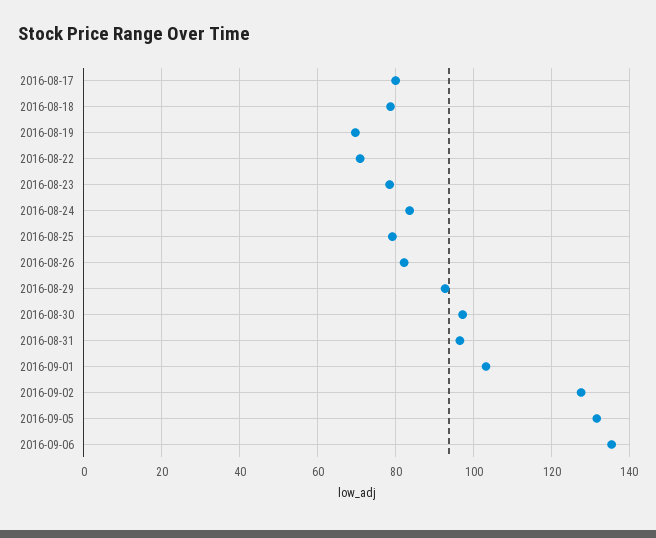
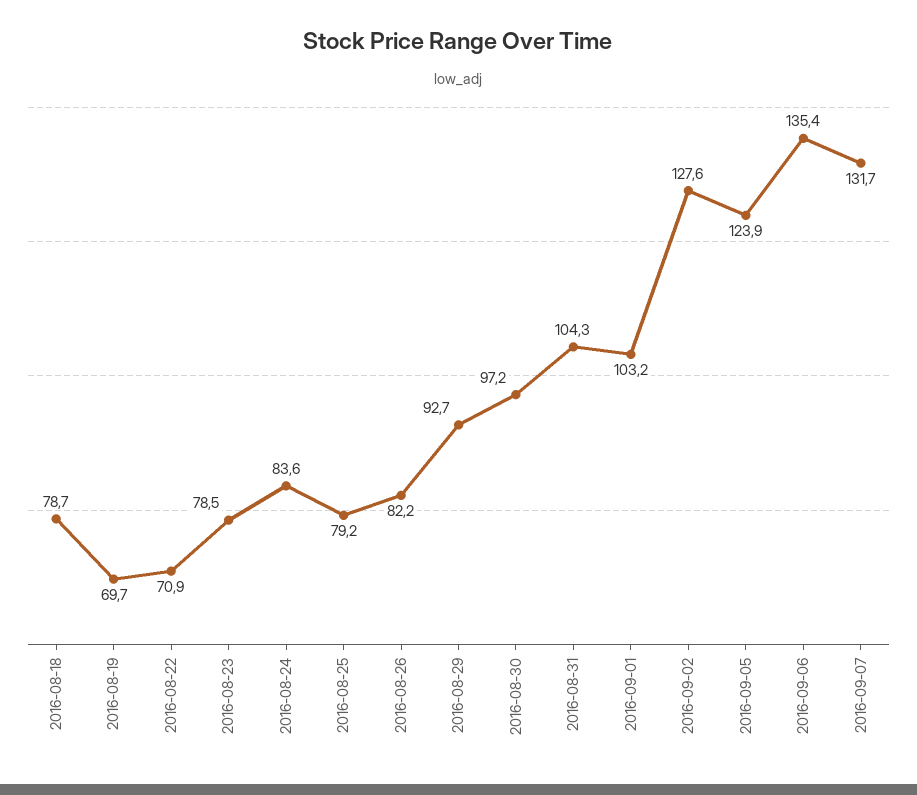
2016-08-17: 80 -> none
2016-08-31: 96 -> 104.3
2016-09-05: 132 -> 123.9
2016-09-07: none -> 131.7

